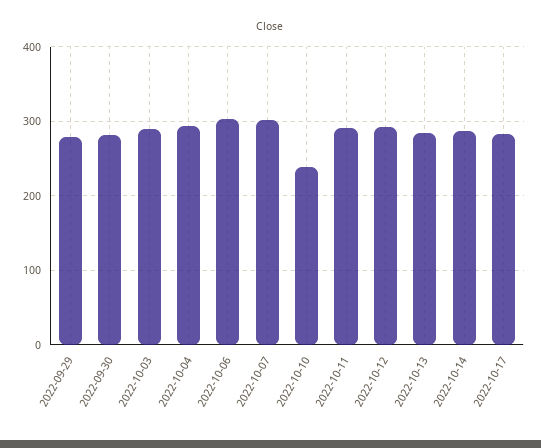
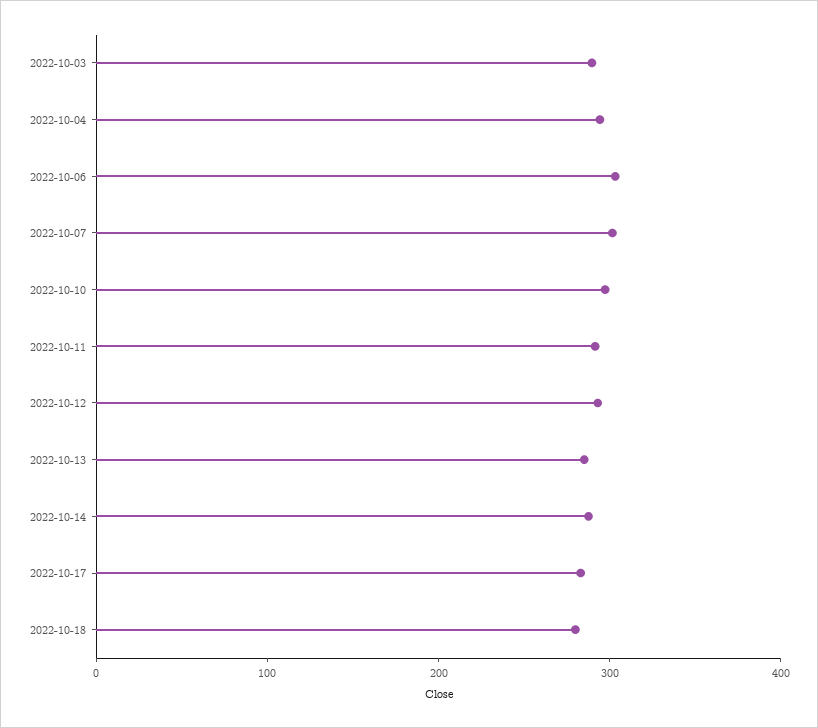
2022-09-29: 280 -> none
2022-09-30: 280 -> none
2022-10-10: 240 -> 300
2022-10-18: none -> 280

